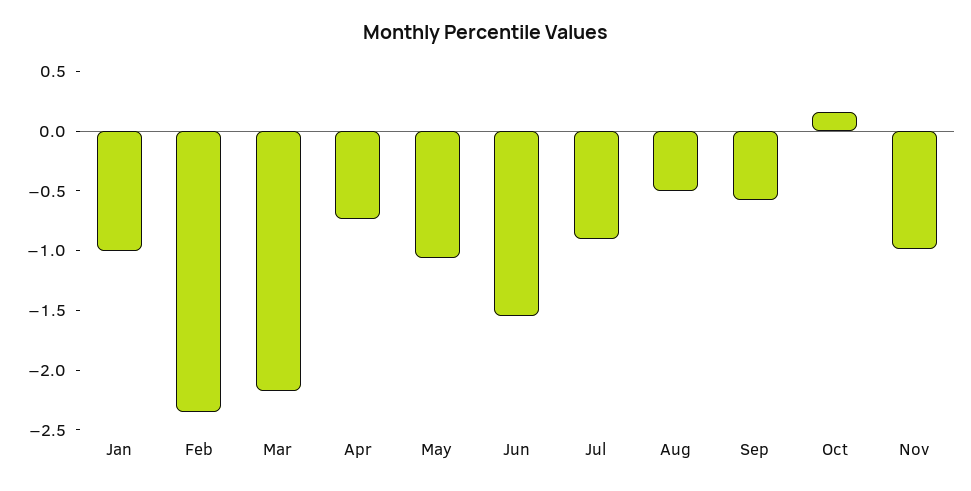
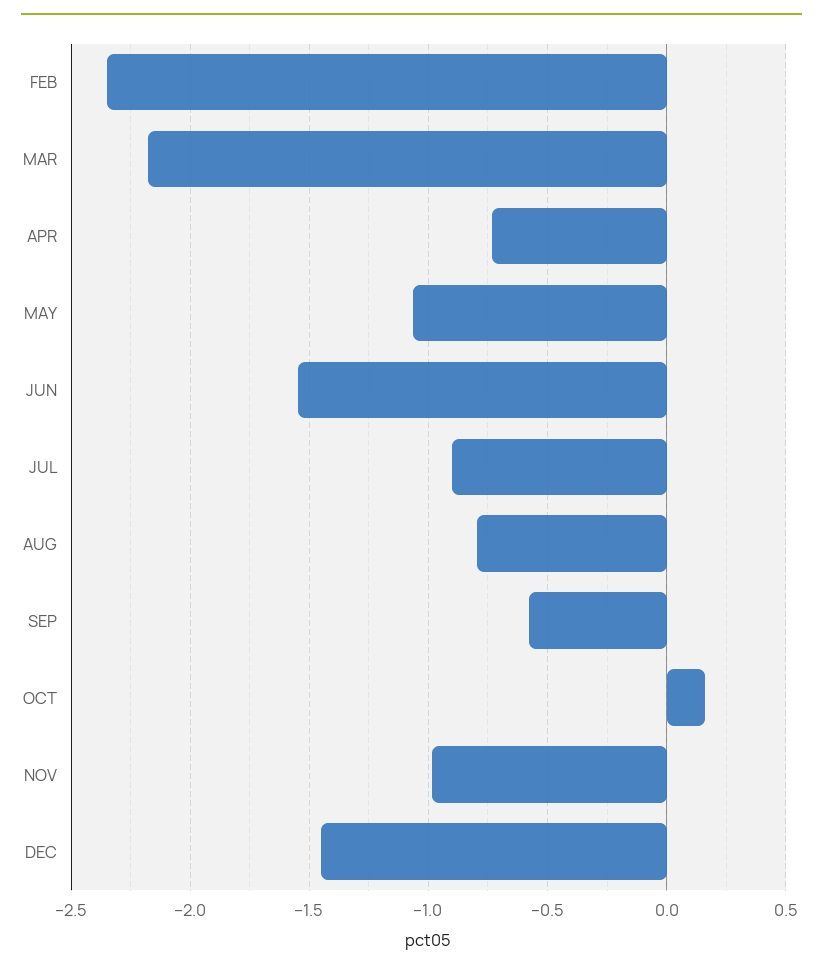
Jan: -1 -> none
Aug: -0.5 -> -0.8
DEC: none -> -1.45

